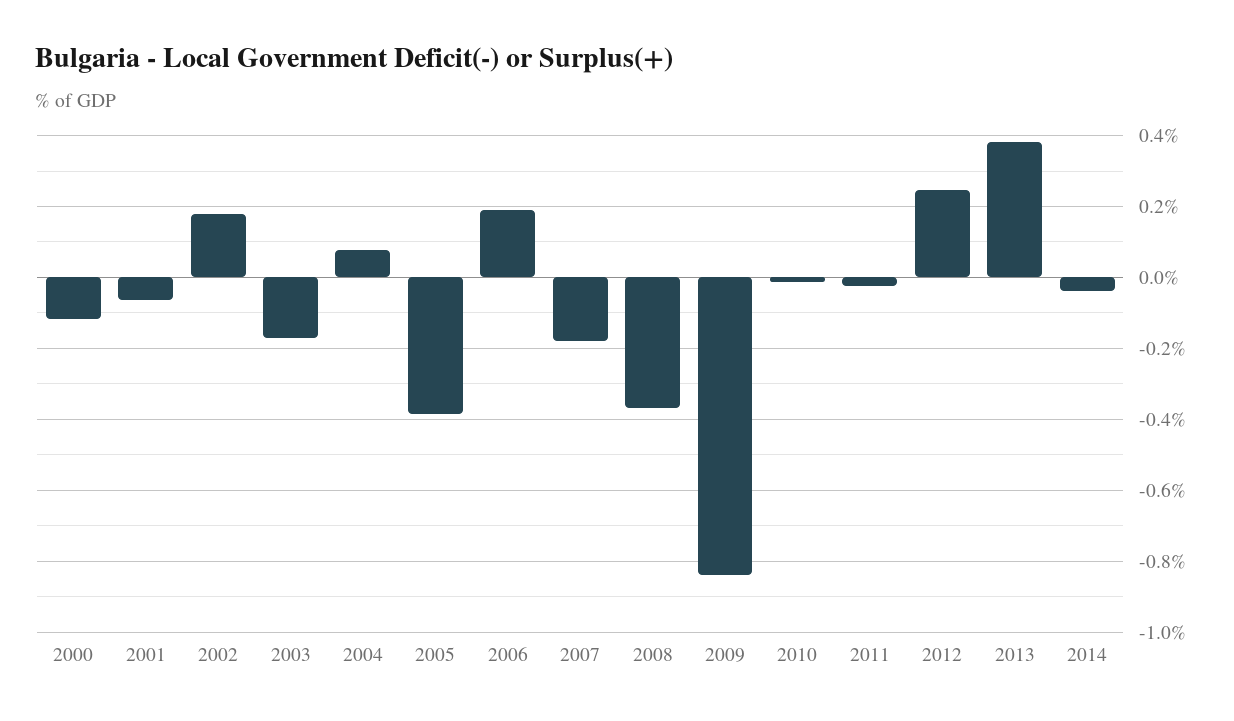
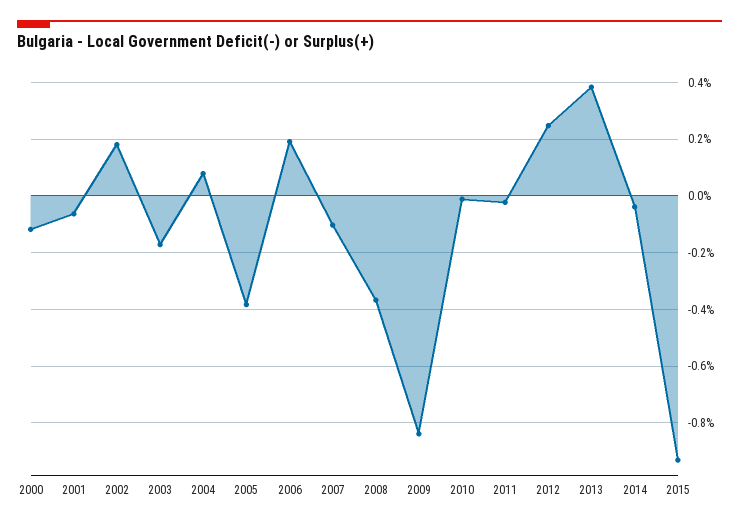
2007: -0.18 -> -0.1
2015: none -> -0.925

